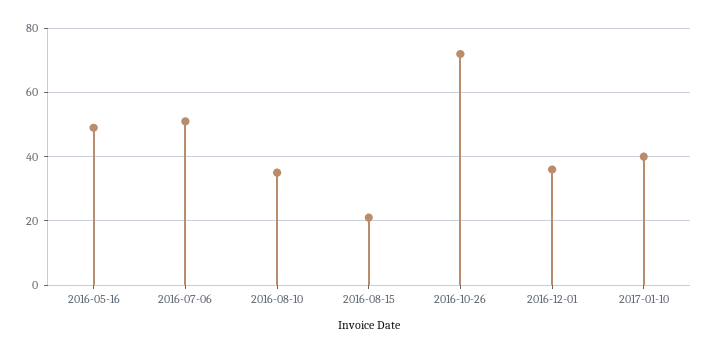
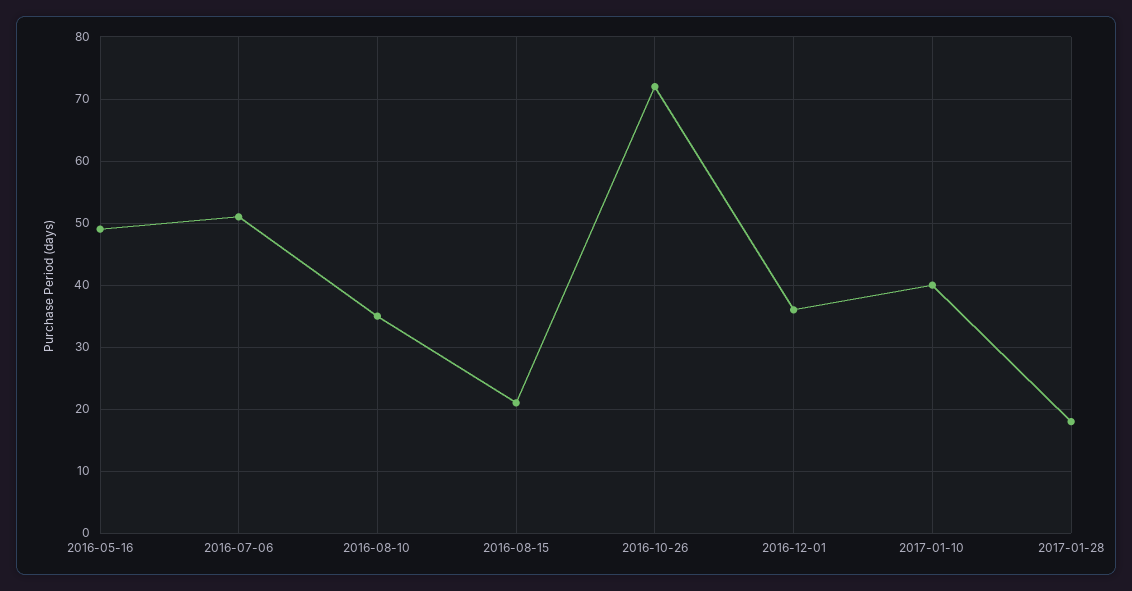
2017-01-28: none -> 18

